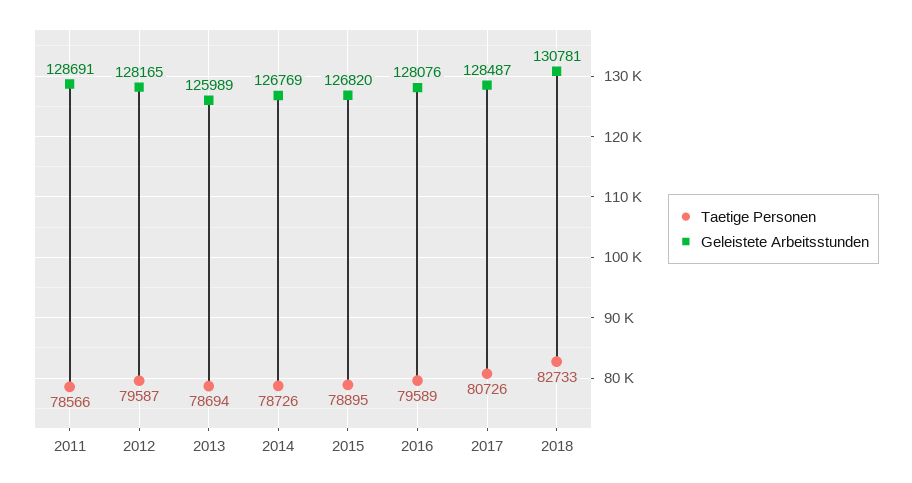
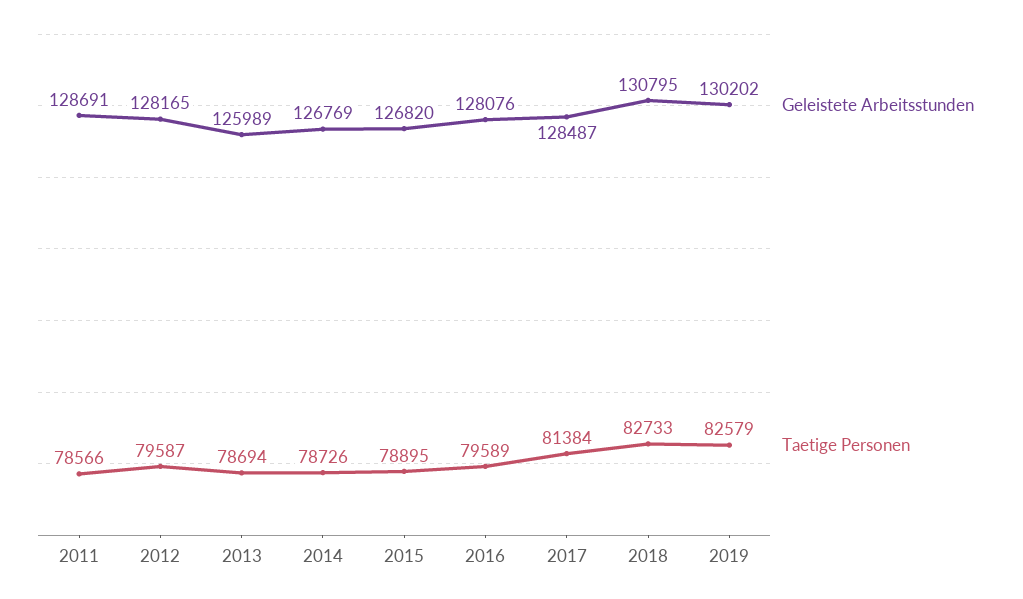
Taetige Personen, 2017: 80726 -> 81384
Geleistete Arbeitsstunden, 2018: 130781 -> 130795
Geleistete Arbeitsstunden, 2019: none -> 130202
Taetige Personen, 2019: none -> 82579

